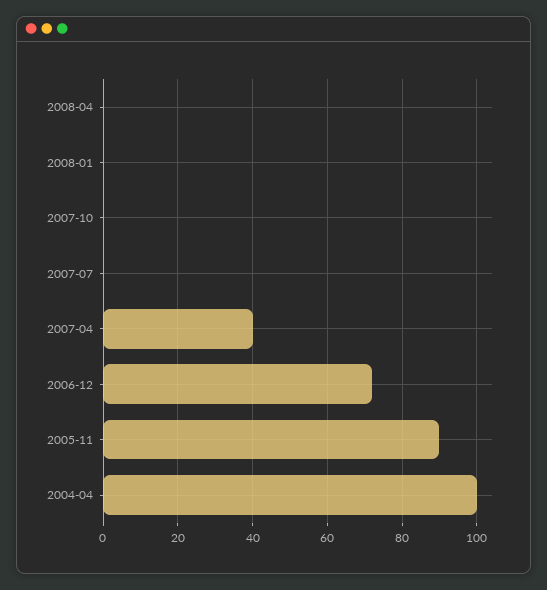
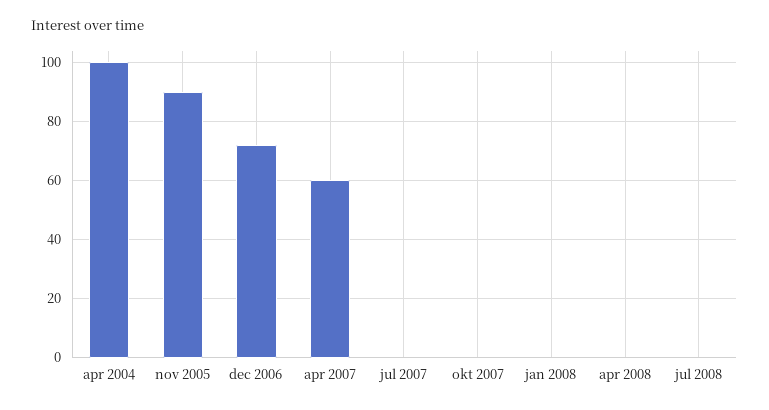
2007-04: 40 -> 60
jul 2008: none -> 0

